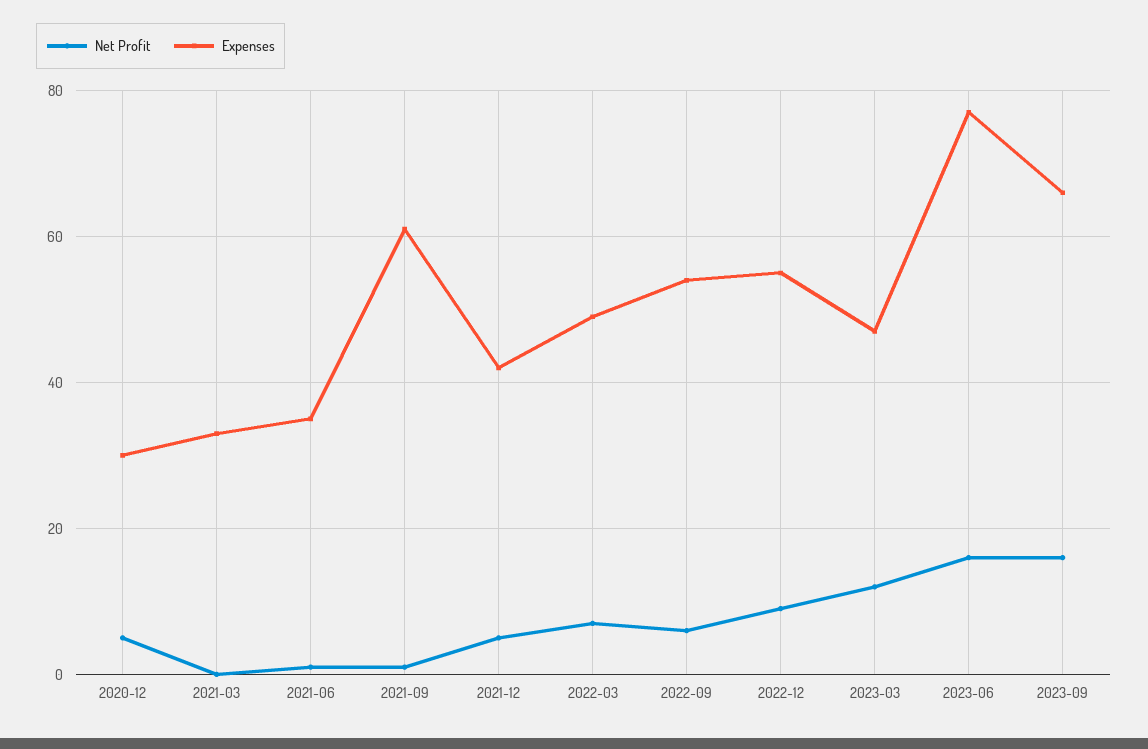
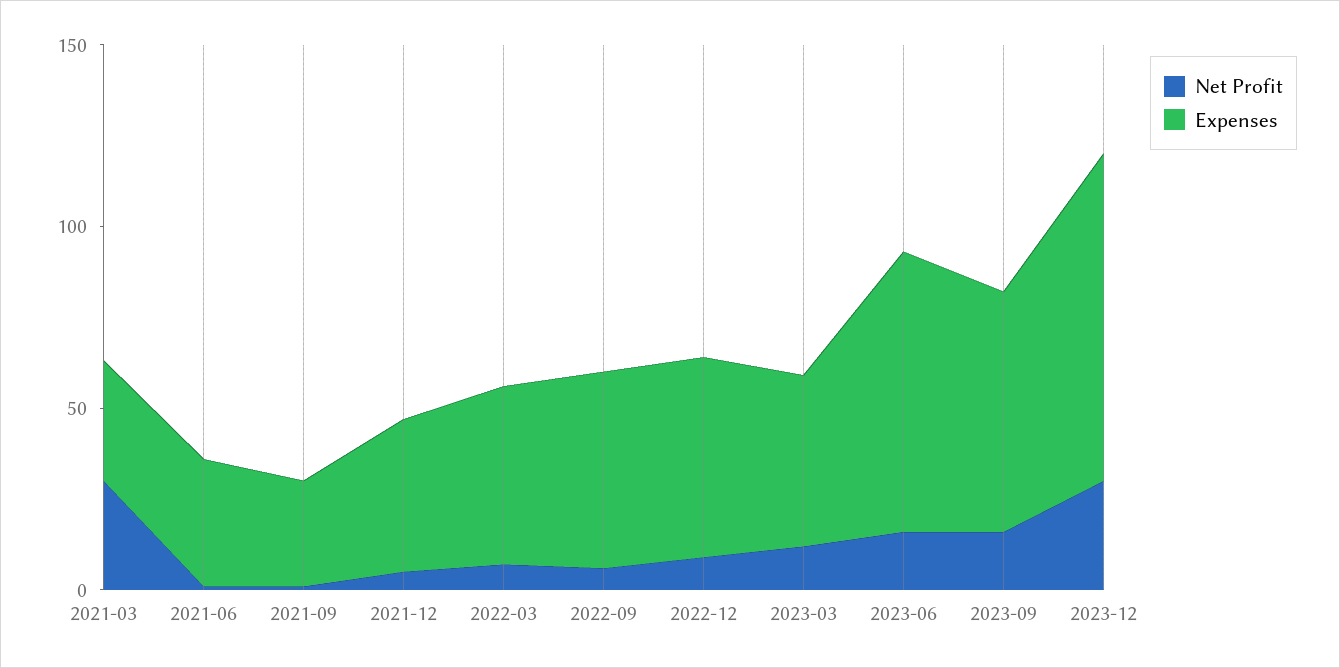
Net Profit, 2020-12: 5 -> none
Expenses, 2020-12: 30 -> none
Net Profit, 2021-03: 0 -> 30
Expenses, 2021-09: 60 -> 30
Net Profit, 2023-12: none -> 30
Expenses, 2023-12: none -> 90

